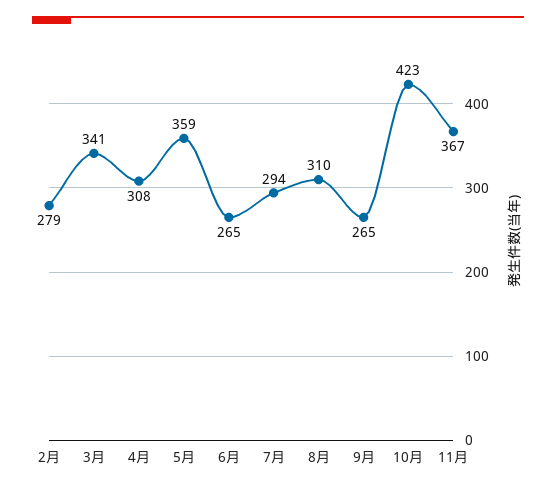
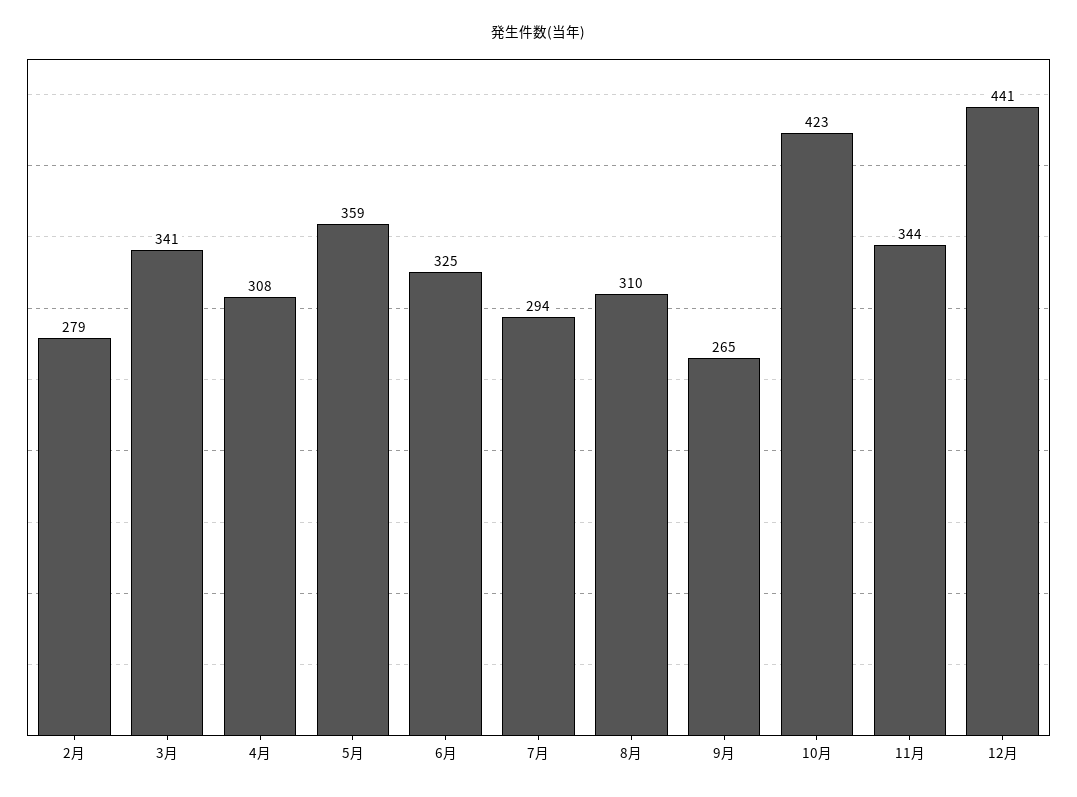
6月: 265 -> 325
11月: 367 -> 344
12月: none -> 441

